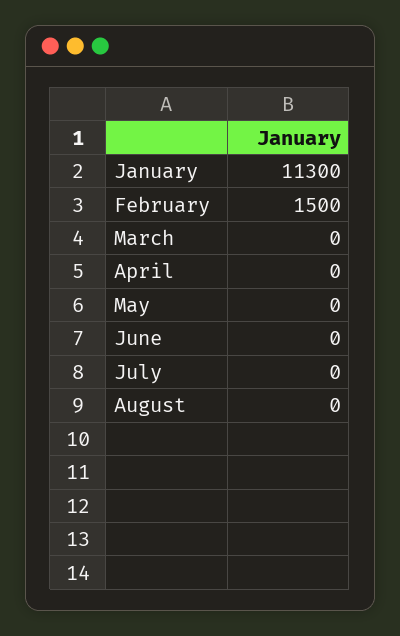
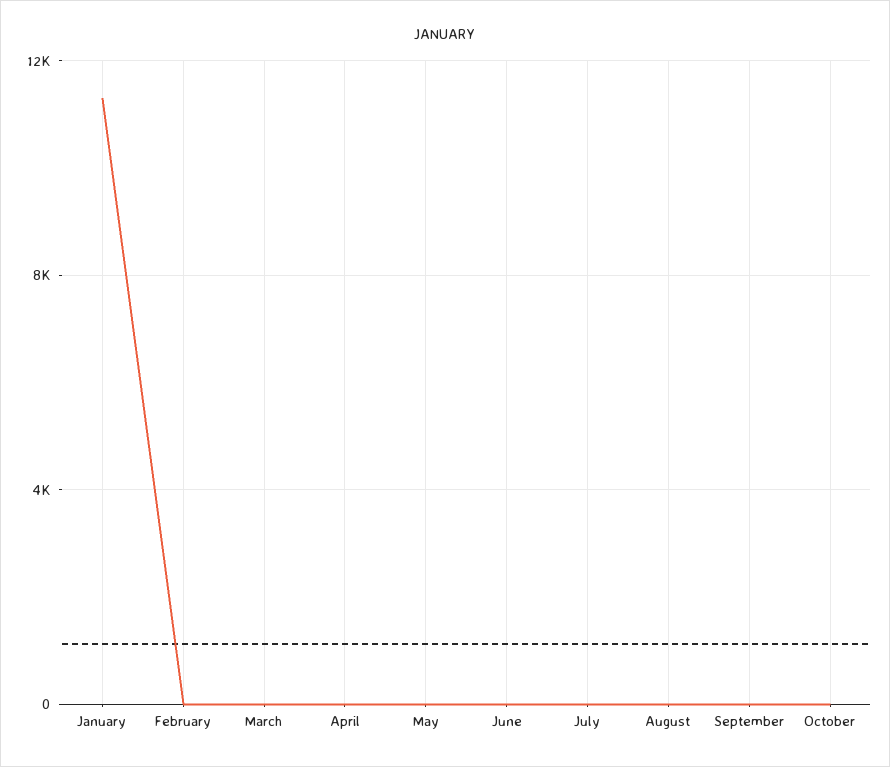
February: 1500 -> 0
September: none -> 0
October: none -> 0

